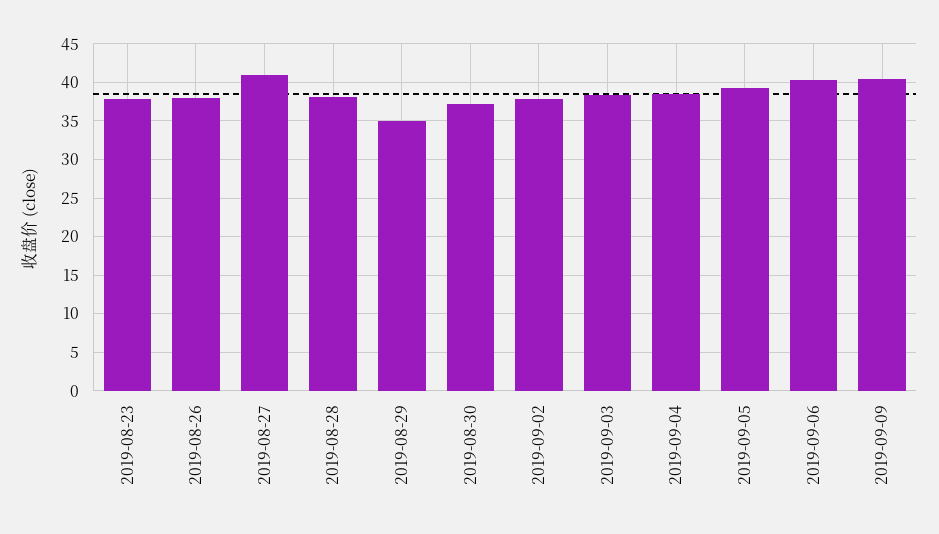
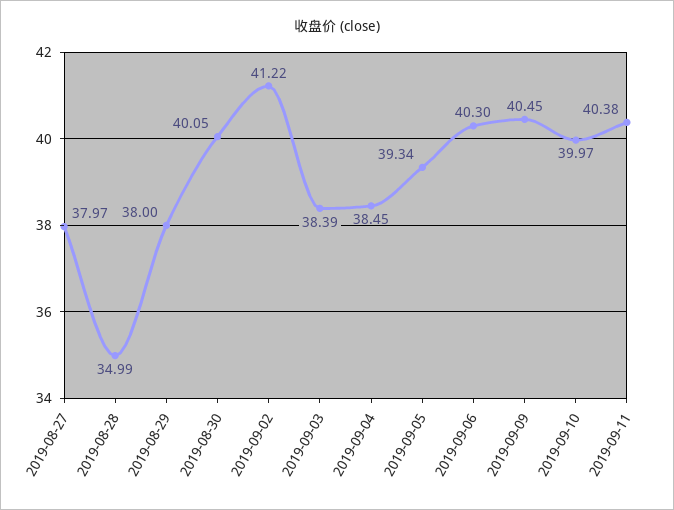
2019-08-23: 38 -> none
2019-08-26: 38 -> none
2019-08-27: 41 -> 37.97
2019-08-28: 38 -> 34.99
2019-08-29: 35 -> 38
2019-08-30: 37 -> 40.05
2019-09-02: 38 -> 41.22
2019-09-10: none -> 39.97
2019-09-11: none -> 40.38

